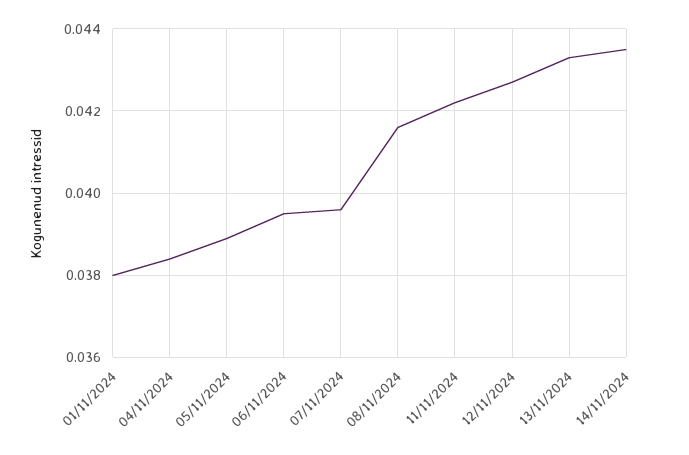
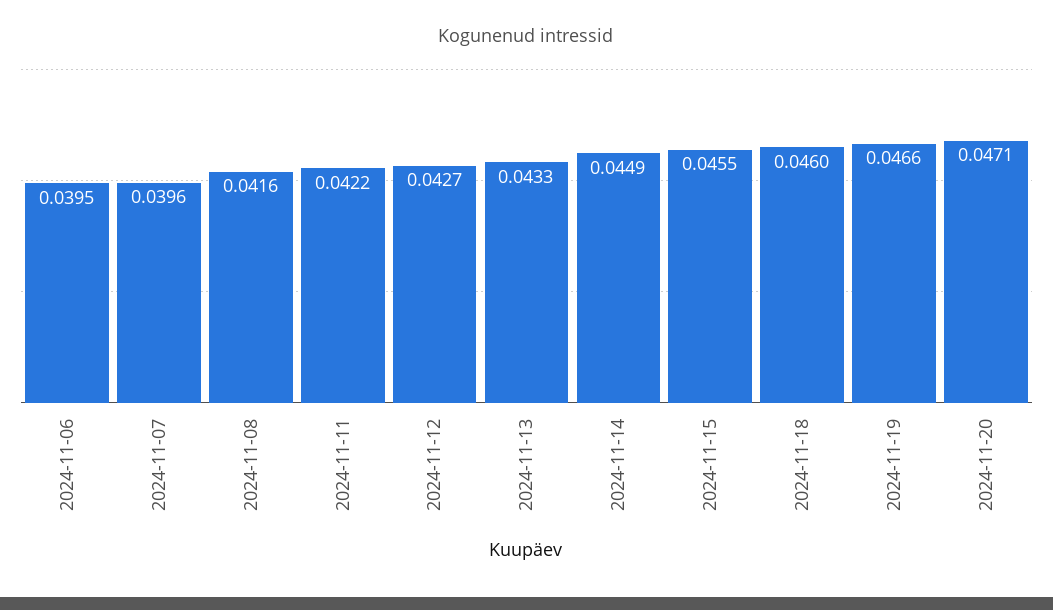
01/11/2024: 0.038 -> none
04/11/2024: 0.0385 -> none
05/11/2024: 0.039 -> none
14/11/2024: 0.0435 -> 0.0449
2024-11-15: none -> 0.0455
2024-11-18: none -> 0.046
2024-11-19: none -> 0.0466
2024-11-20: none -> 0.0471

